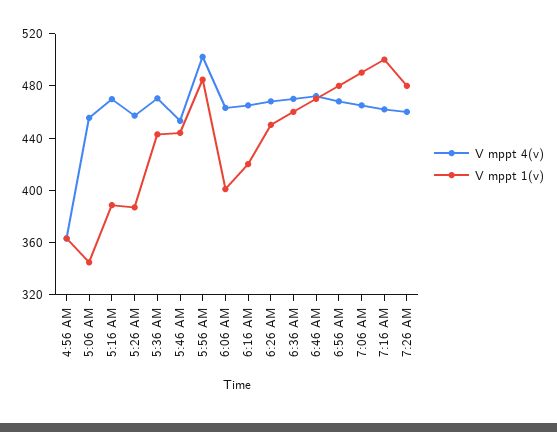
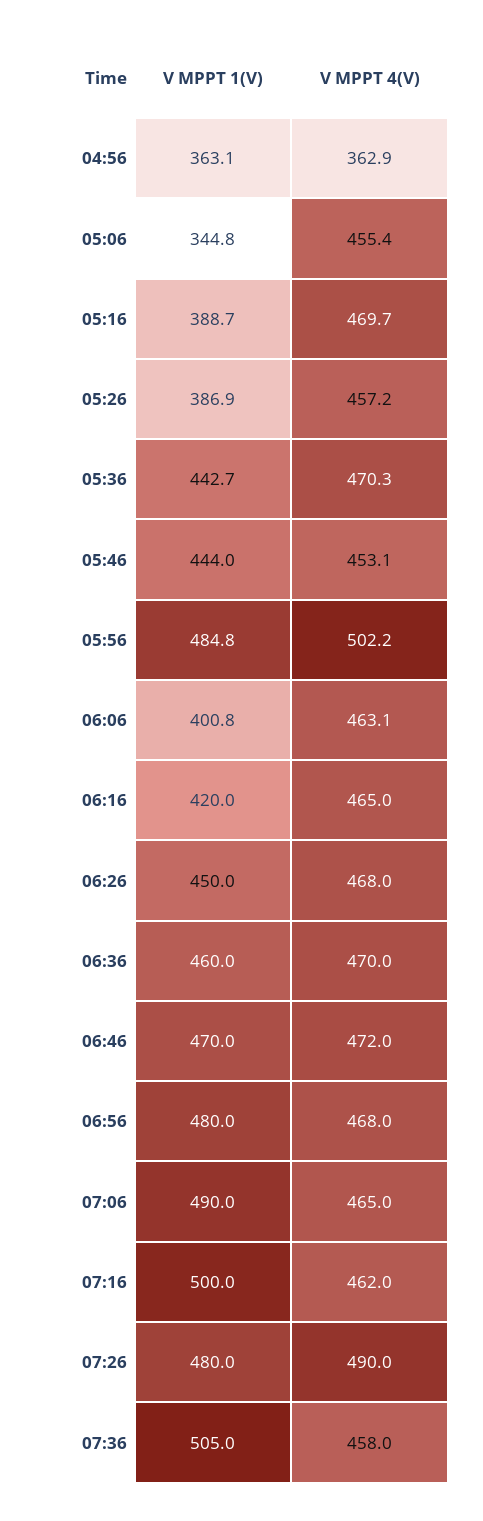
V mppt 4(v), 7:26 AM: 460 -> 490
V mppt 1(v), 07:36: none -> 505
V mppt 4(v), 07:36: none -> 458

